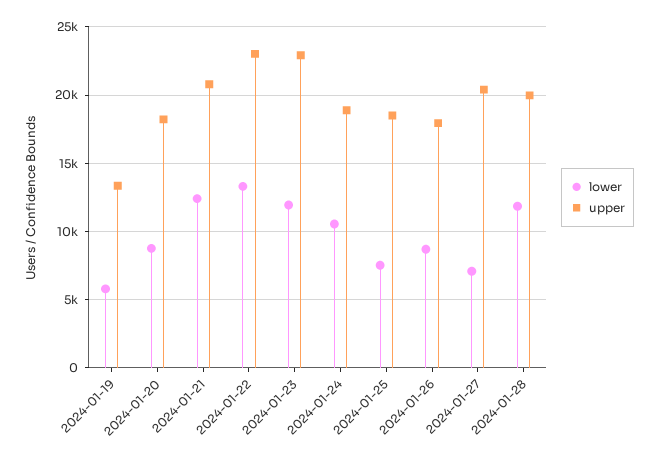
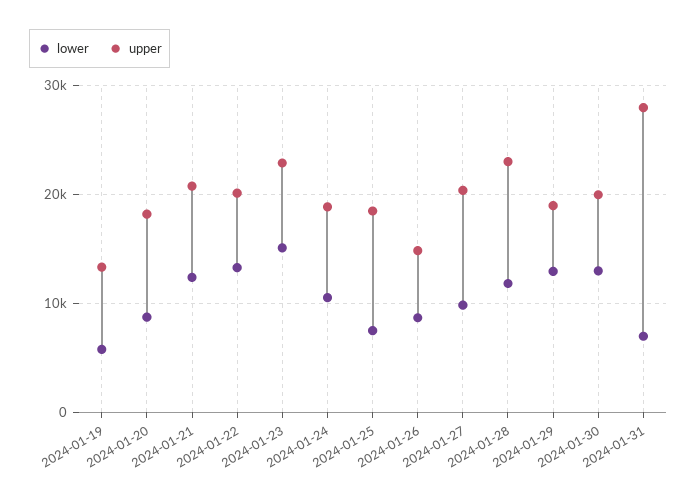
upper, 2024-01-22: 23000 -> 20000
lower, 2024-01-23: 12000 -> 15000
upper, 2024-01-26: 18000 -> 15000
lower, 2024-01-27: 7000 -> 10000
upper, 2024-01-28: 20000 -> 23000
lower, 2024-01-29: none -> 13000
upper, 2024-01-29: none -> 19000
lower, 2024-01-30: none -> 13000
upper, 2024-01-30: none -> 20000
lower, 2024-01-31: none -> 7000
upper, 2024-01-31: none -> 28000

